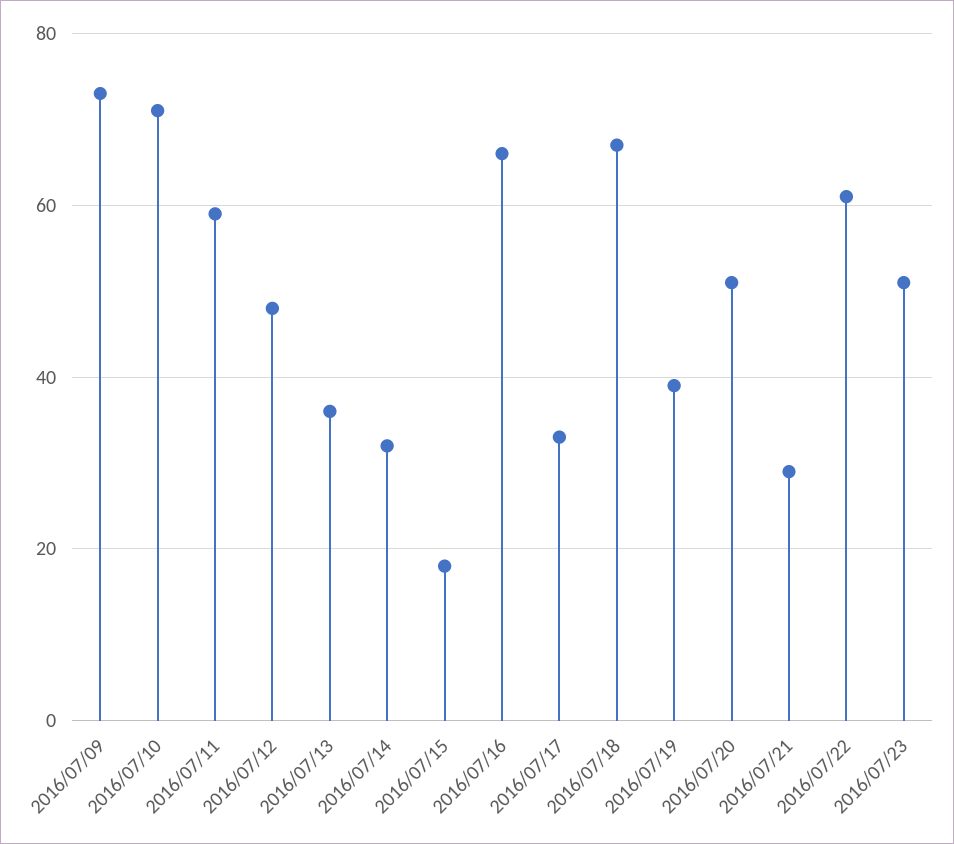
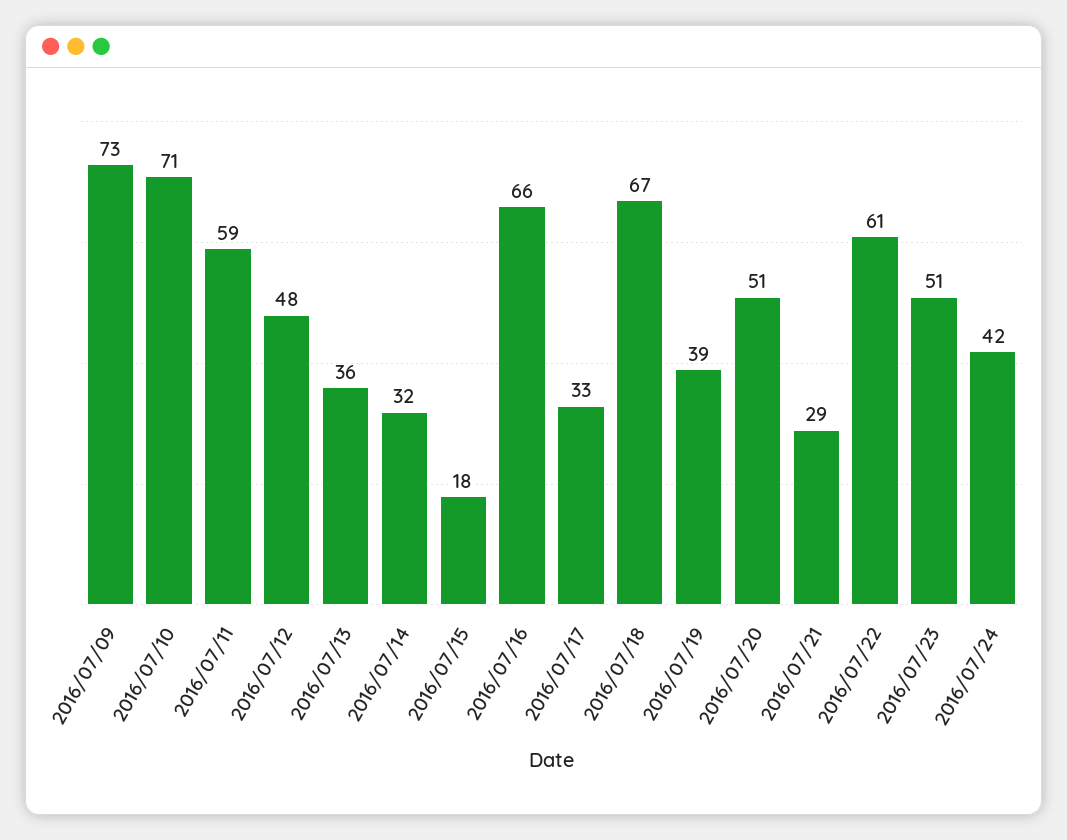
2016/07/24: none -> 42

